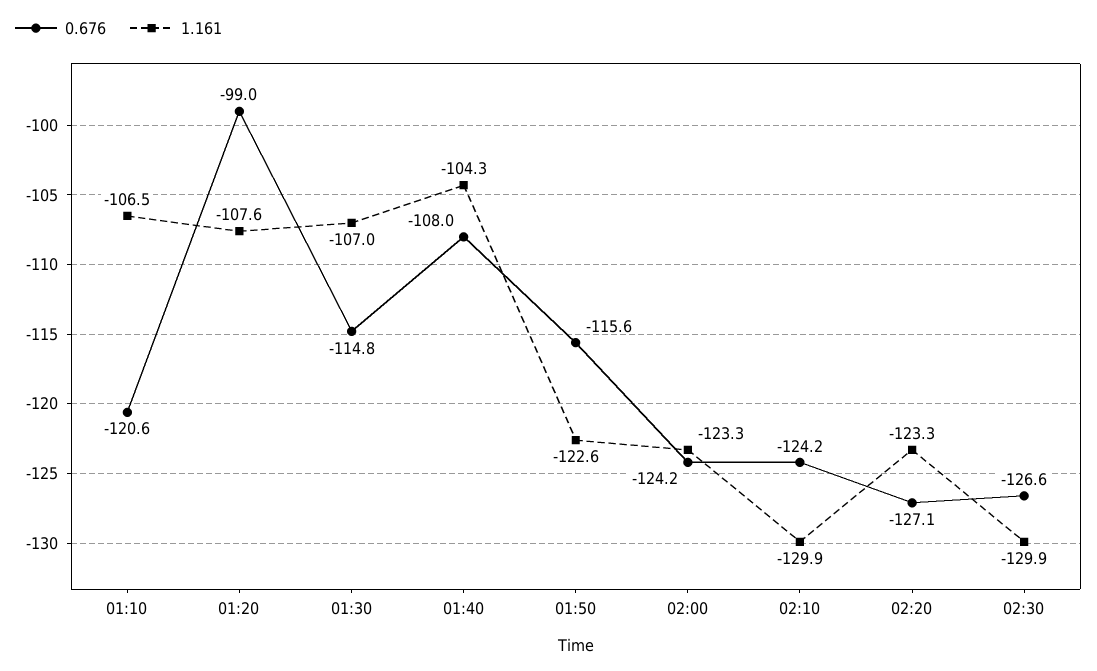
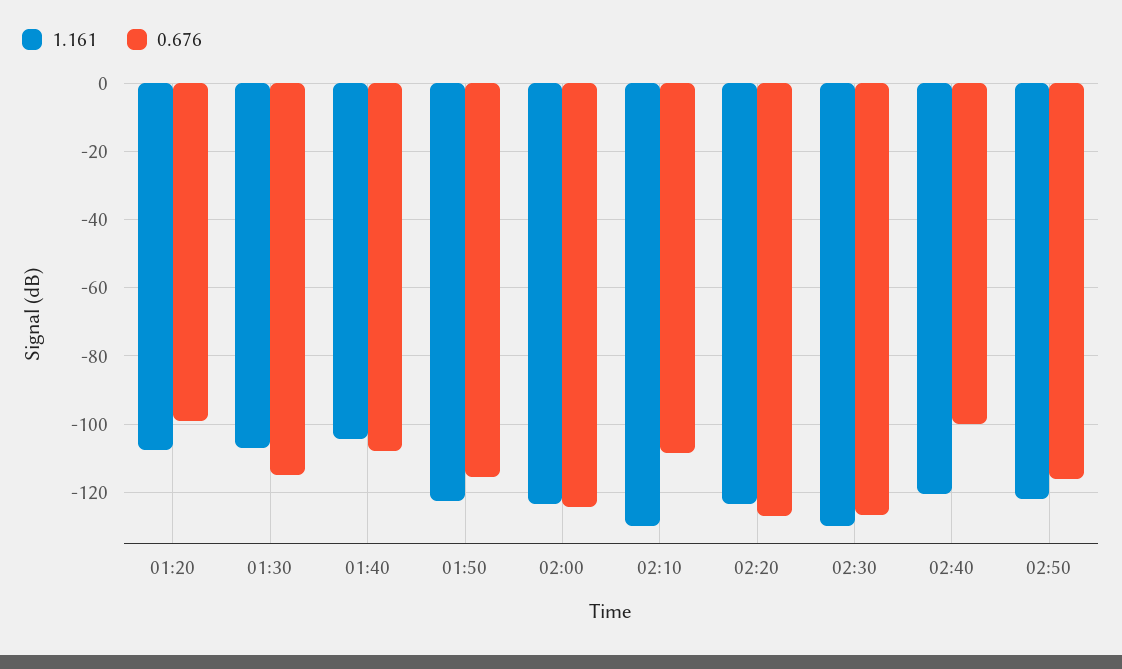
0.676, 01:10: -120.6 -> none
1.161, 01:10: -106.5 -> none
0.676, 02:10: -124.2 -> -108
1.161, 02:40: none -> -120
0.676, 02:40: none -> -100
1.161, 02:50: none -> -122
0.676, 02:50: none -> -116

